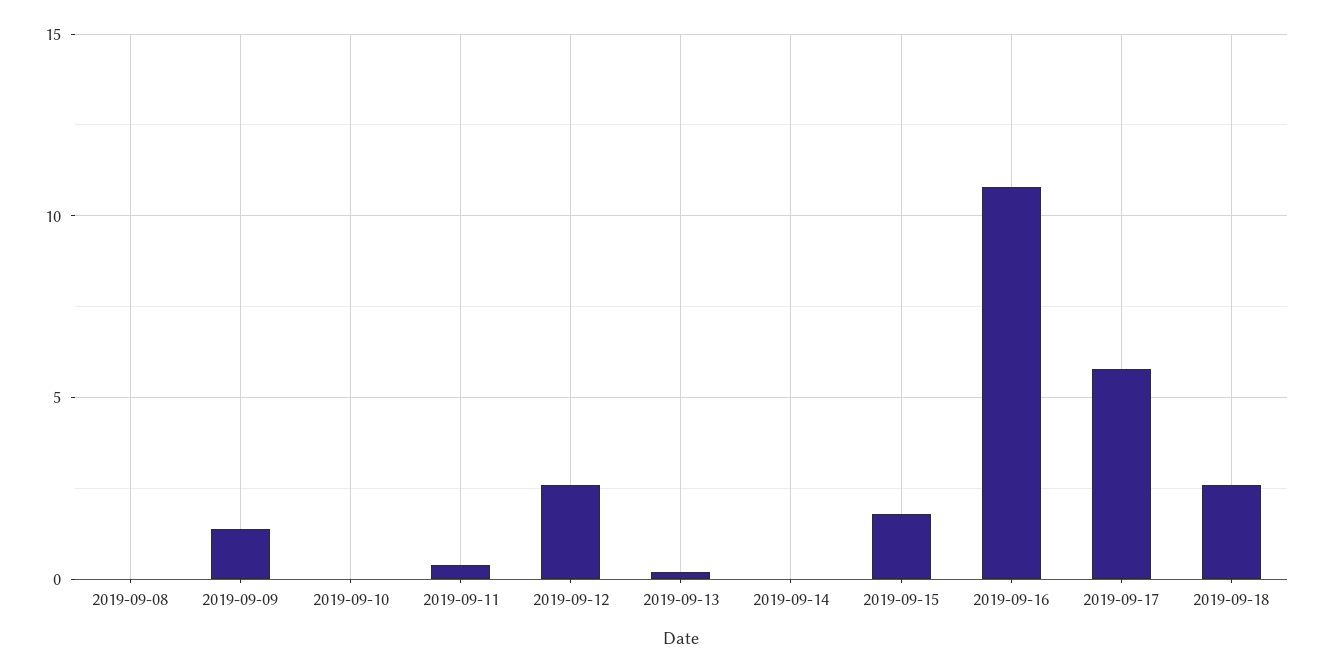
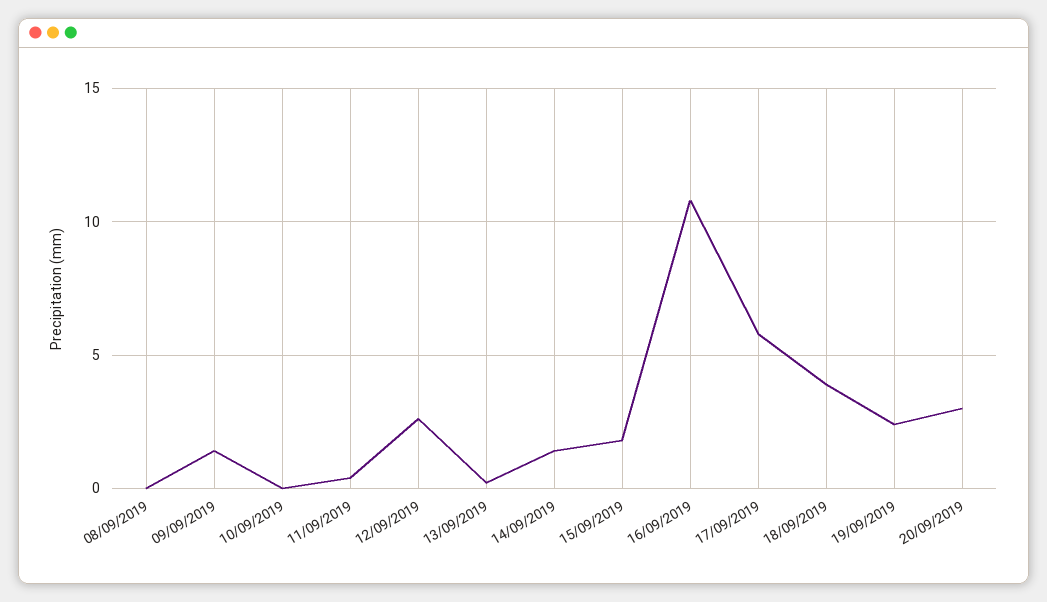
2019-09-14: 0 -> 1.5
2019-09-18: 2.5 -> 4
19/09/2019: none -> 2.5
20/09/2019: none -> 3

